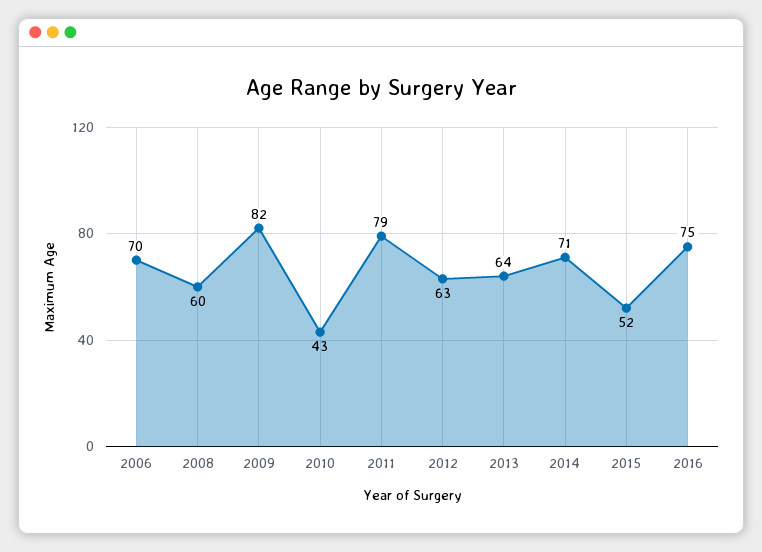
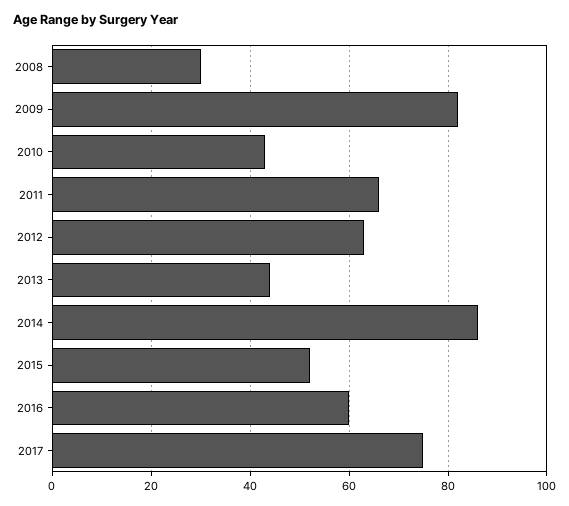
2006: 70 -> none
2008: 60 -> 30
2011: 79 -> 65
2013: 64 -> 45
2014: 71 -> 85
2016: 75 -> 60
2017: none -> 75

